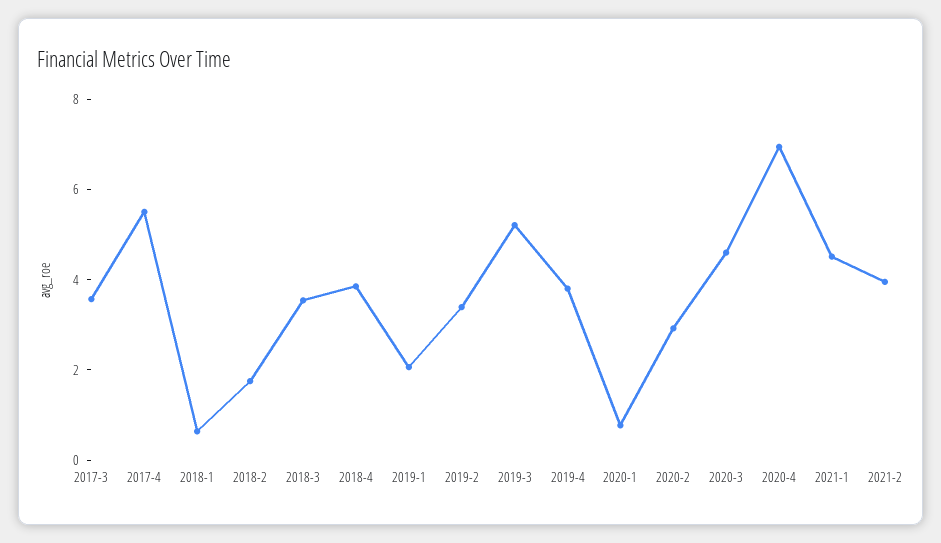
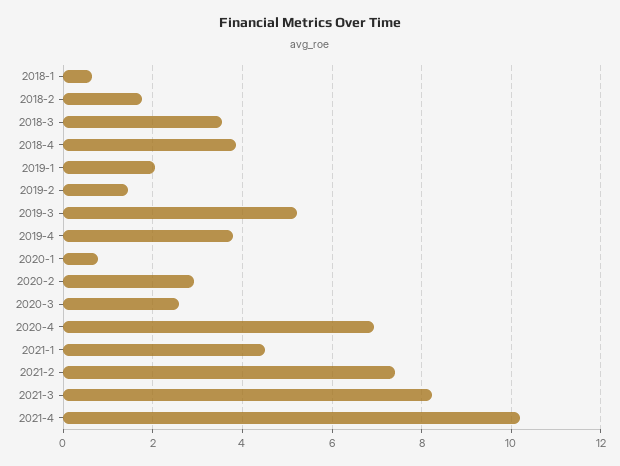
2017-3: 3.5 -> none
2017-4: 5.5 -> none
2019-2: 3.5 -> 1.4
2020-3: 4.5 -> 2.6
2021-2: 4 -> 7.4
2021-3: none -> 8.2
2021-4: none -> 10.2

